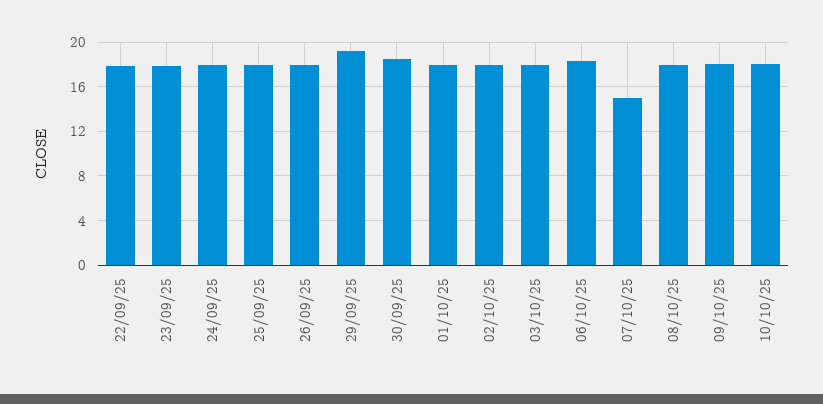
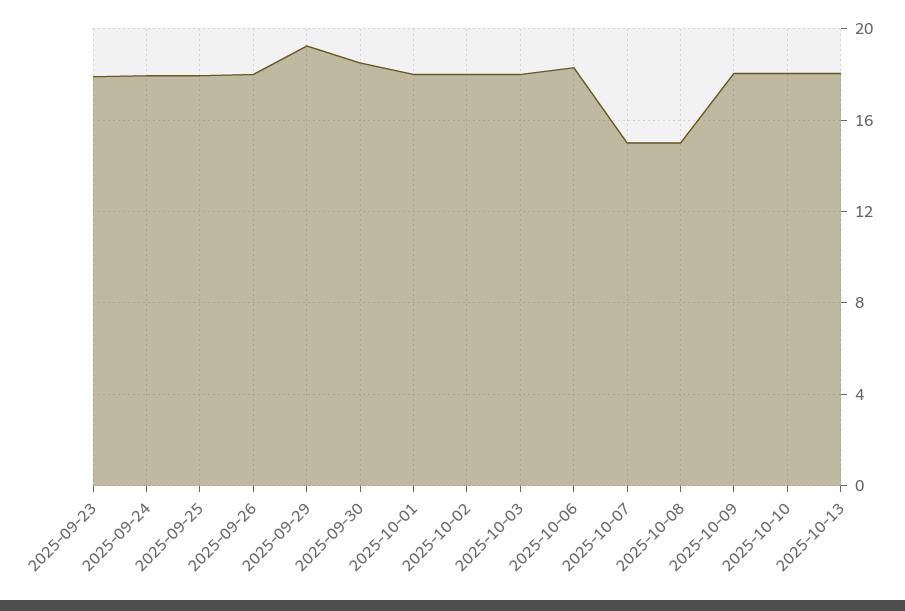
22/09/25: 18 -> none
08/10/25: 18 -> 15
2025-10-13: none -> 18

